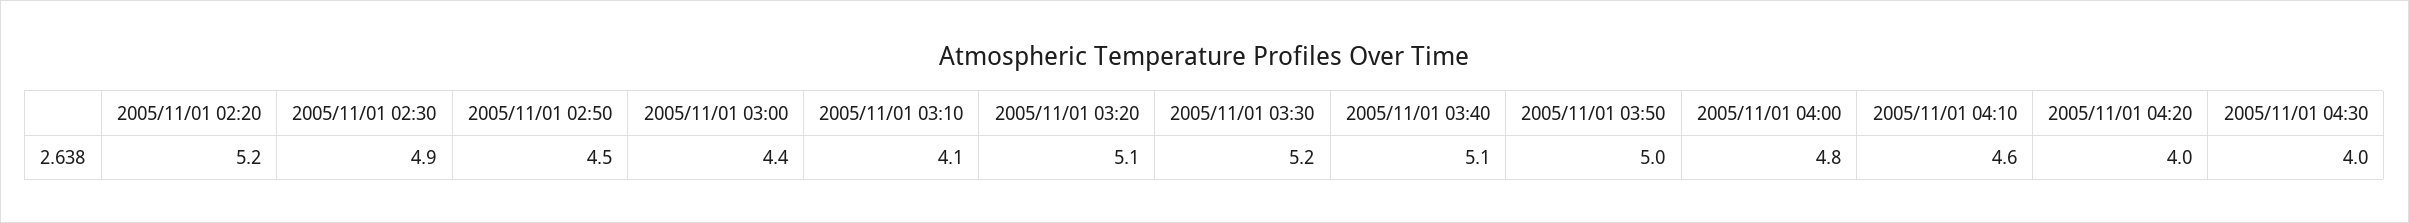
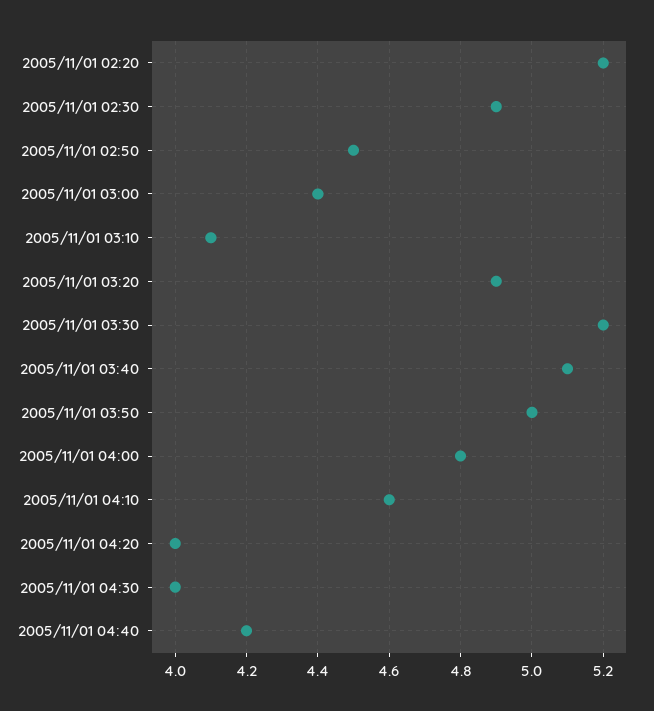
2005/11/01 03:20: 5.1 -> 4.9
2005/11/01 04:40: none -> 4.2

